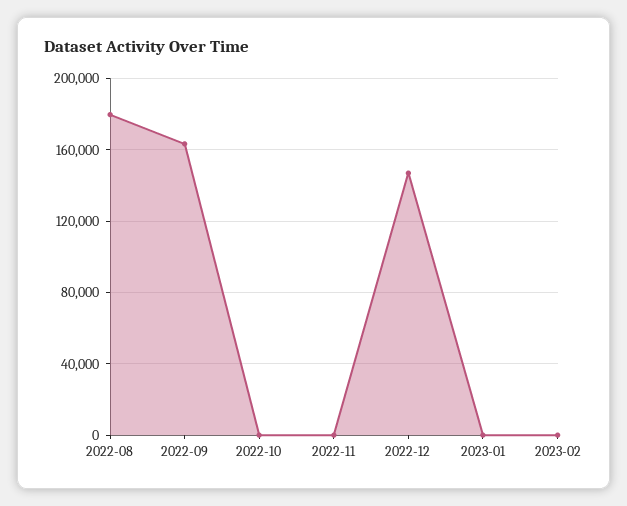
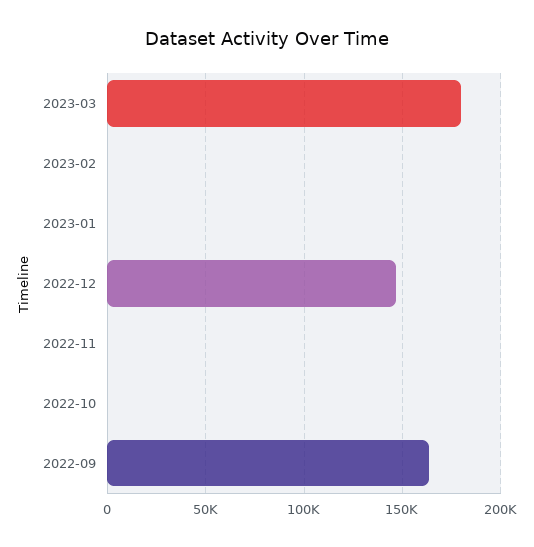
2022-08: 180000 -> none
2023-03: none -> 180000

